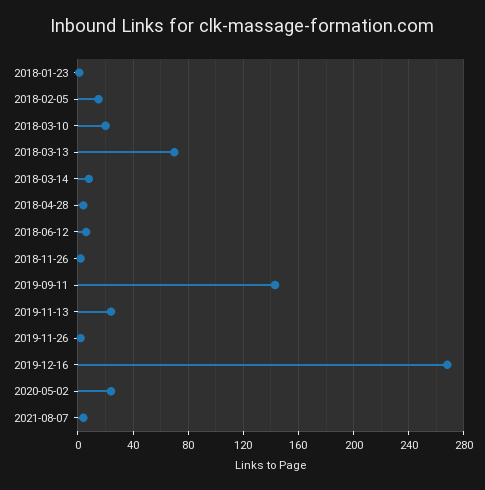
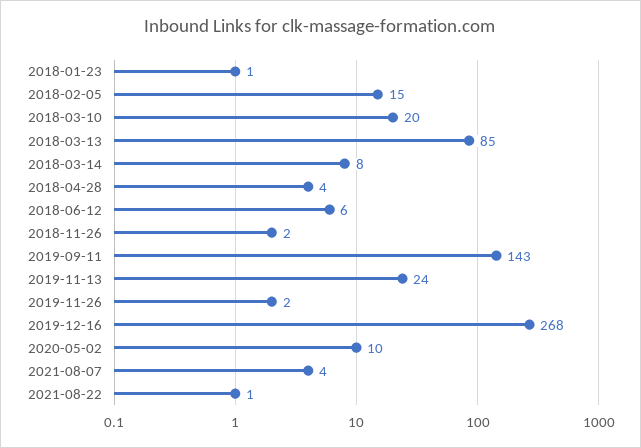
2018-03-13: 70 -> 85
2020-05-02: 25 -> 10
2021-08-22: none -> 1

